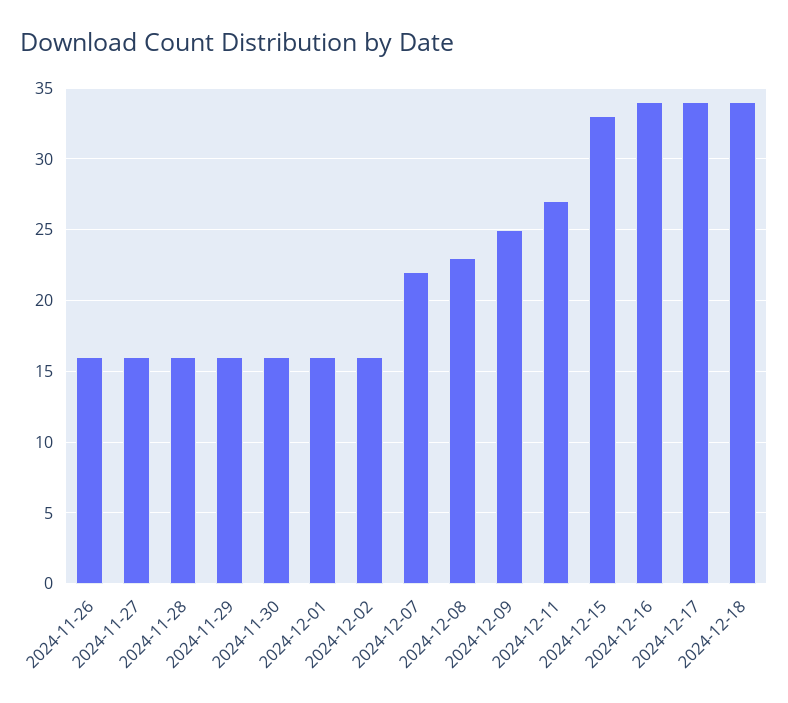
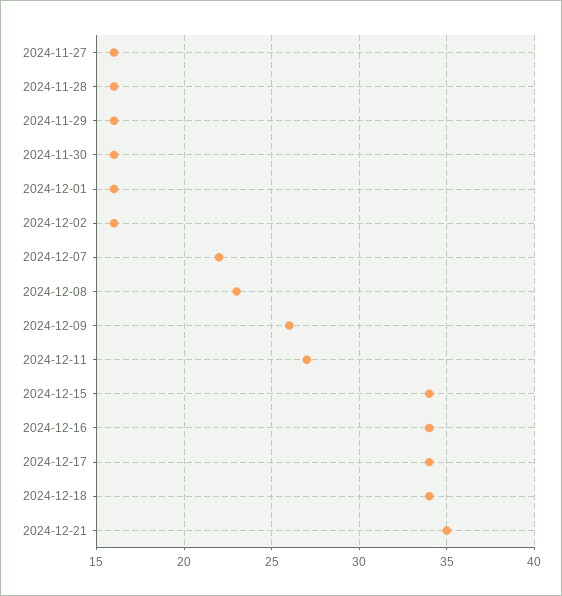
2024-11-26: 16 -> none
2024-12-09: 25 -> 26
2024-12-15: 33 -> 34
2024-12-21: none -> 35

